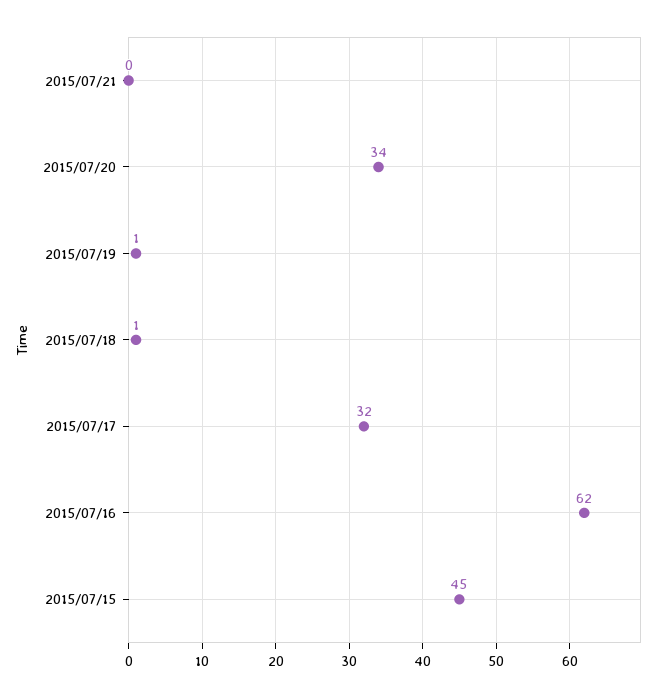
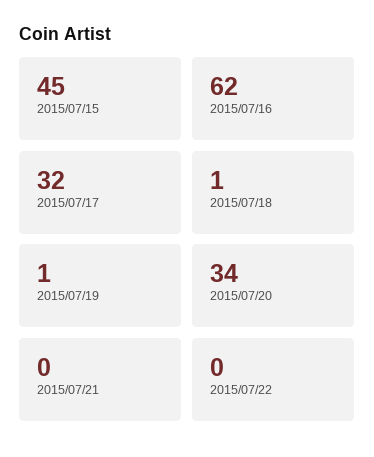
2015/07/22: none -> 0

